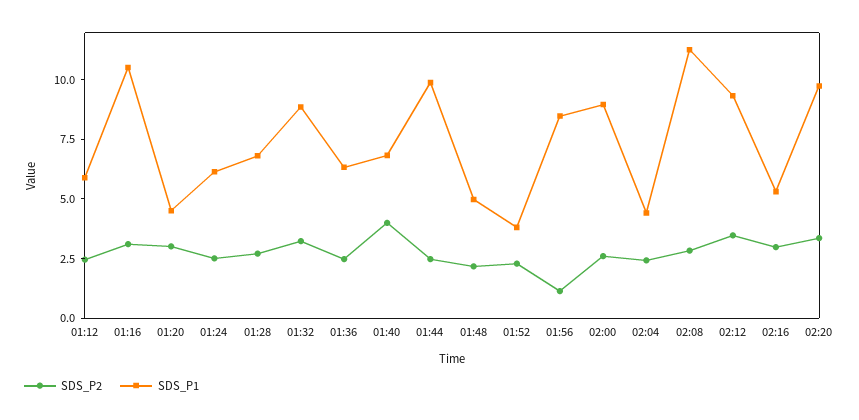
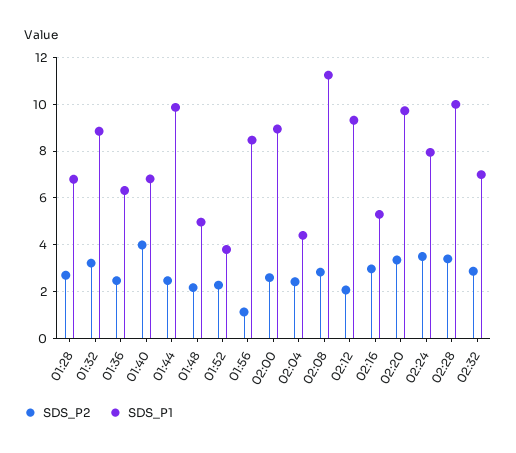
SDS_P2, 01:12: 2.5 -> none
SDS_P1, 01:12: 6 -> none
SDS_P2, 01:16: 3 -> none
SDS_P1, 01:16: 10.5 -> none
SDS_P2, 01:20: 3 -> none
SDS_P1, 01:20: 4.5 -> none
SDS_P2, 01:24: 2.5 -> none
SDS_P1, 01:24: 6 -> none
SDS_P2, 02:12: 3.5 -> 2
SDS_P2, 02:24: none -> 3.5
SDS_P1, 02:24: none -> 8
SDS_P2, 02:28: none -> 3.5
SDS_P1, 02:28: none -> 10
SDS_P2, 02:32: none -> 3
SDS_P1, 02:32: none -> 7

